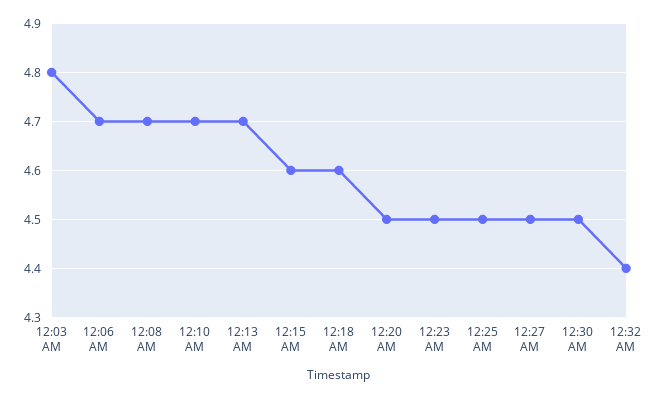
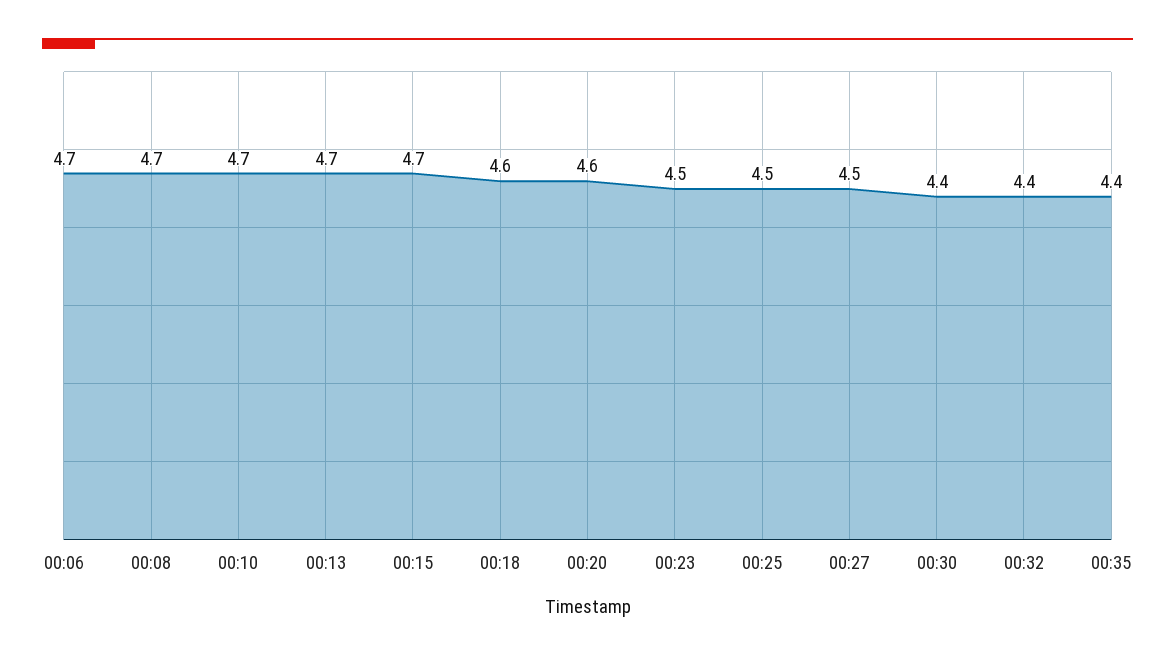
12:03 AM: 4.8 -> none
12:15 AM: 4.6 -> 4.7
12:20 AM: 4.5 -> 4.6
12:30 AM: 4.5 -> 4.4
00:35: none -> 4.4

